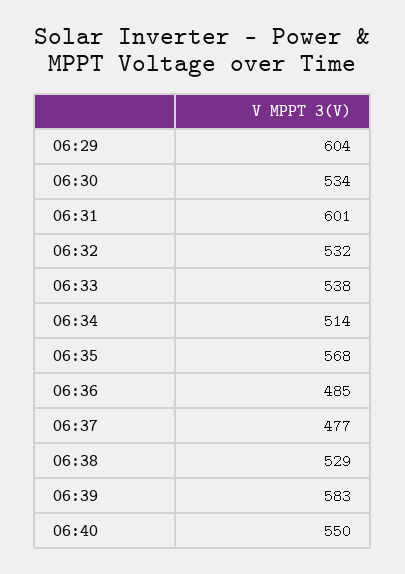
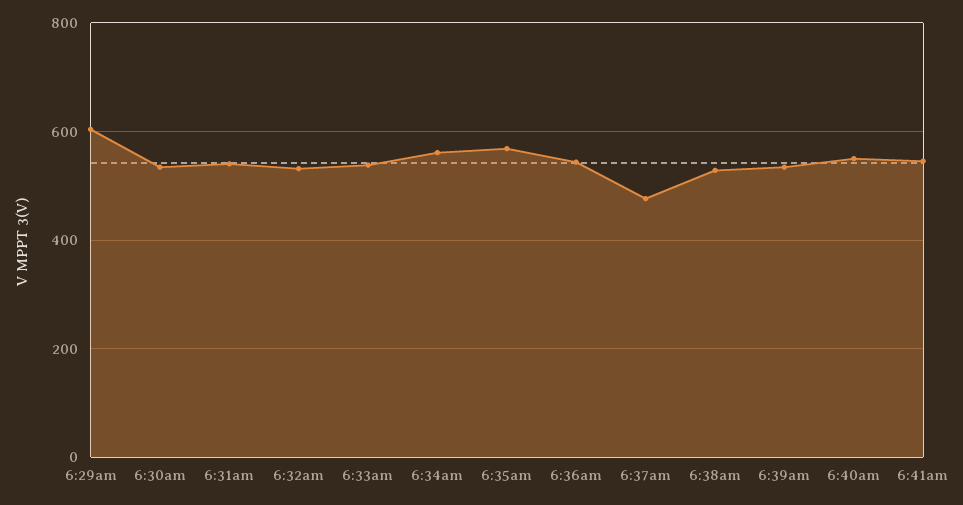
06:31: 601 -> 540
06:34: 514 -> 560
06:36: 485 -> 540
06:39: 583 -> 540
6:41am: none -> 540

